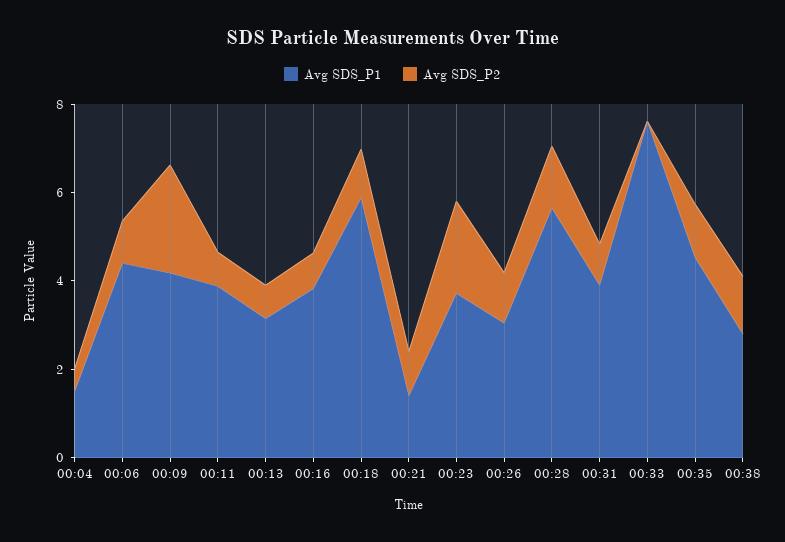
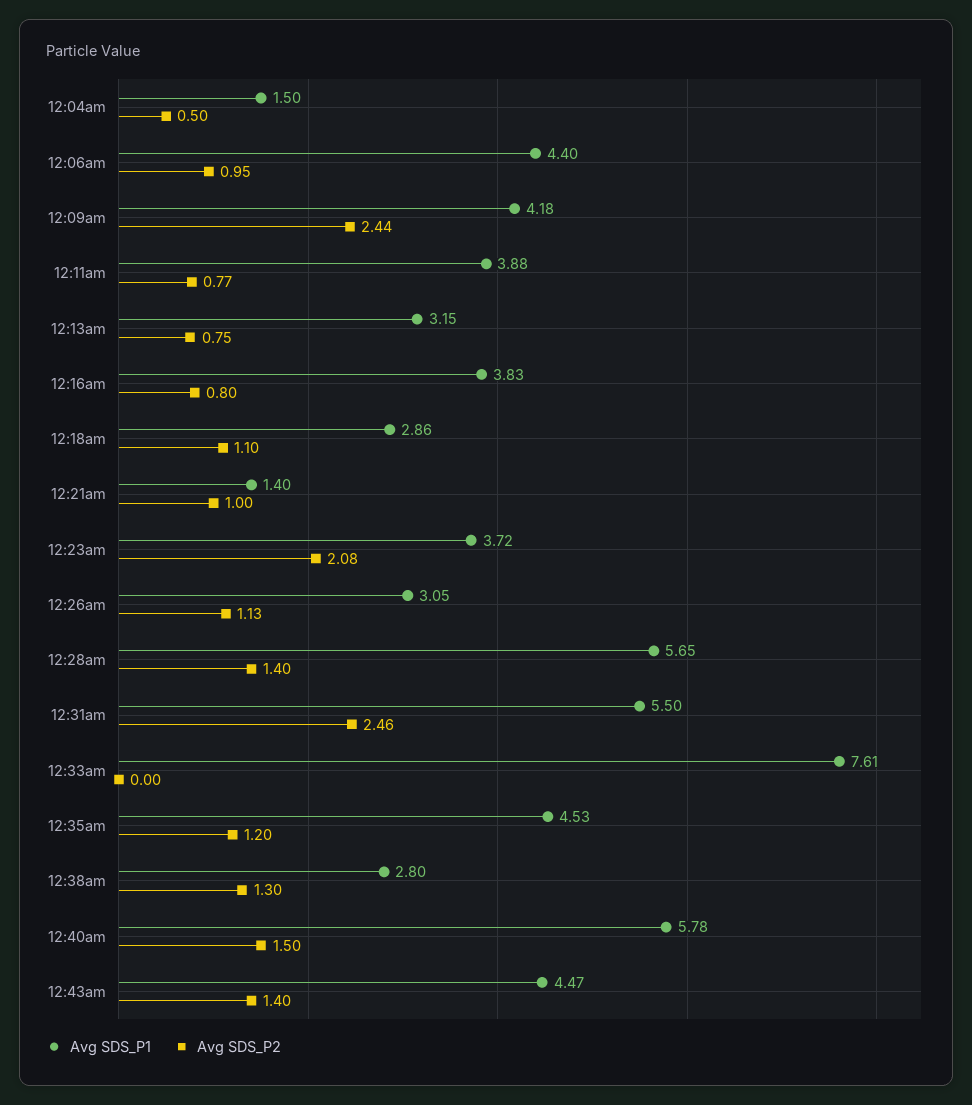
Avg SDS_P1, 00:18: 6 -> 2.86
Avg SDS_P1, 00:31: 4 -> 5.5
Avg SDS_P2, 00:31: 1 -> 2.46
Avg SDS_P1, 12:40am: none -> 5.78
Avg SDS_P2, 12:40am: none -> 1.5
Avg SDS_P1, 12:43am: none -> 4.47
Avg SDS_P2, 12:43am: none -> 1.4

